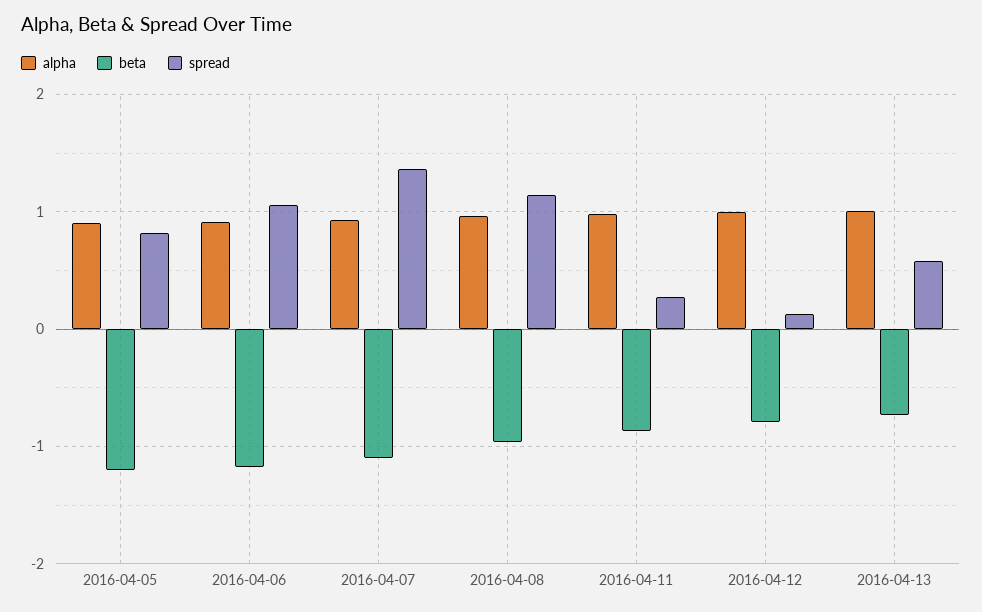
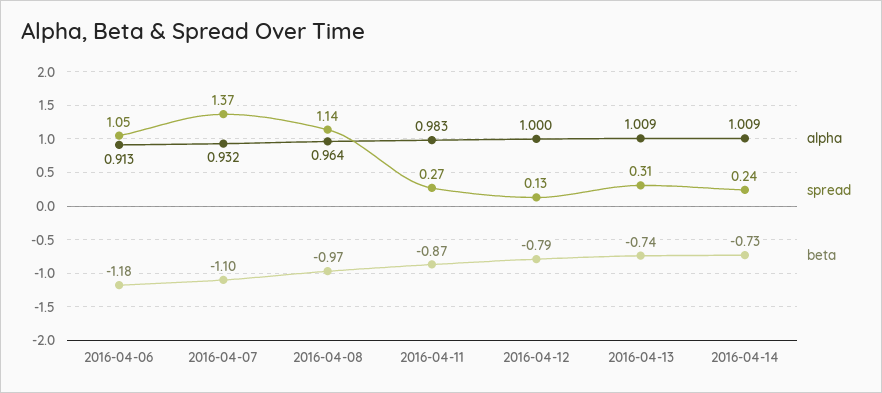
alpha, 2016-04-05: 0.9 -> none
beta, 2016-04-05: -1.2 -> none
spread, 2016-04-05: 0.8 -> none
spread, 2016-04-13: 0.6 -> 0.31
alpha, 2016-04-14: none -> 1.009
spread, 2016-04-14: none -> 0.24
beta, 2016-04-14: none -> -0.73

